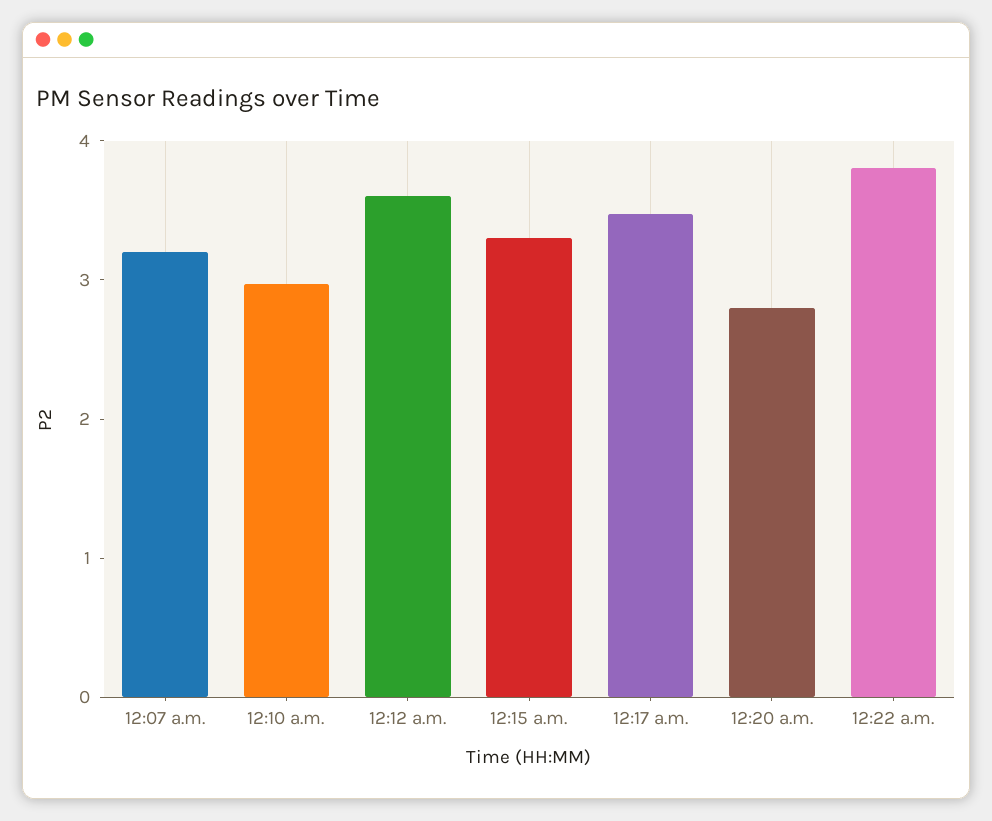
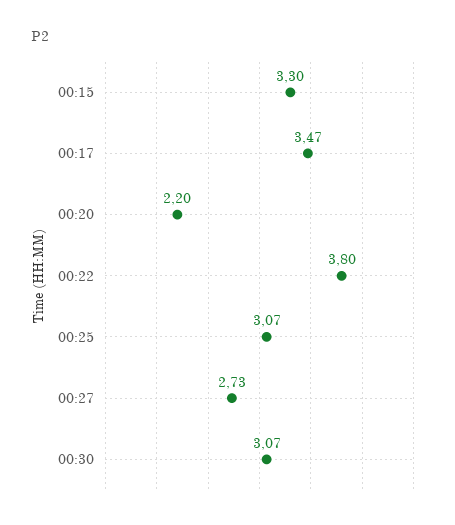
12:07 a.m.: 3.2 -> none
12:10 a.m.: 3 -> none
12:12 a.m.: 3.6 -> none
12:20 a.m.: 2.8 -> 2.2
00:25: none -> 3.07
00:27: none -> 2.73
00:30: none -> 3.07

